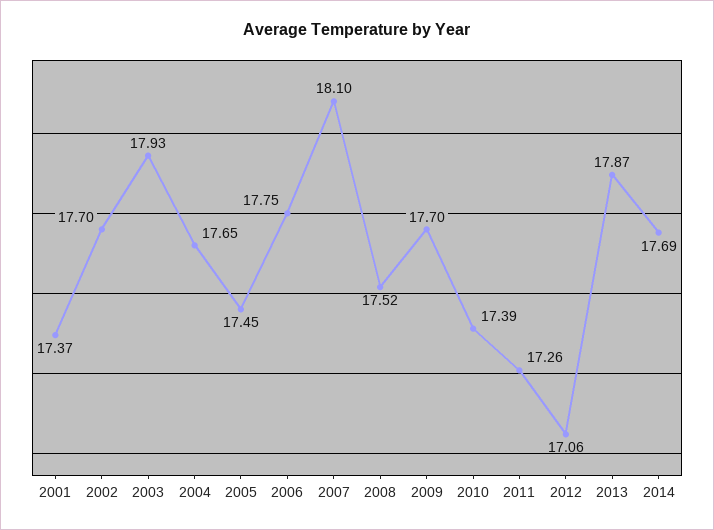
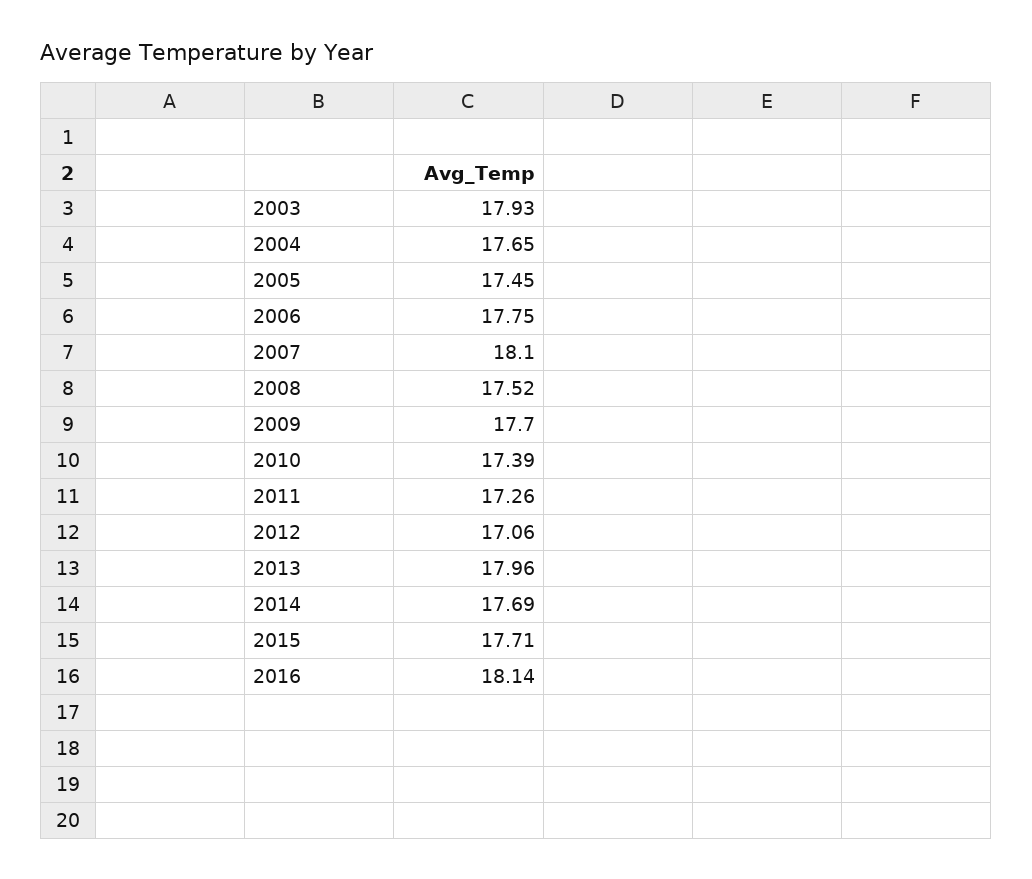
2001: 17.37 -> none
2002: 17.7 -> none
2013: 17.87 -> 17.96
2015: none -> 17.71
2016: none -> 18.14

